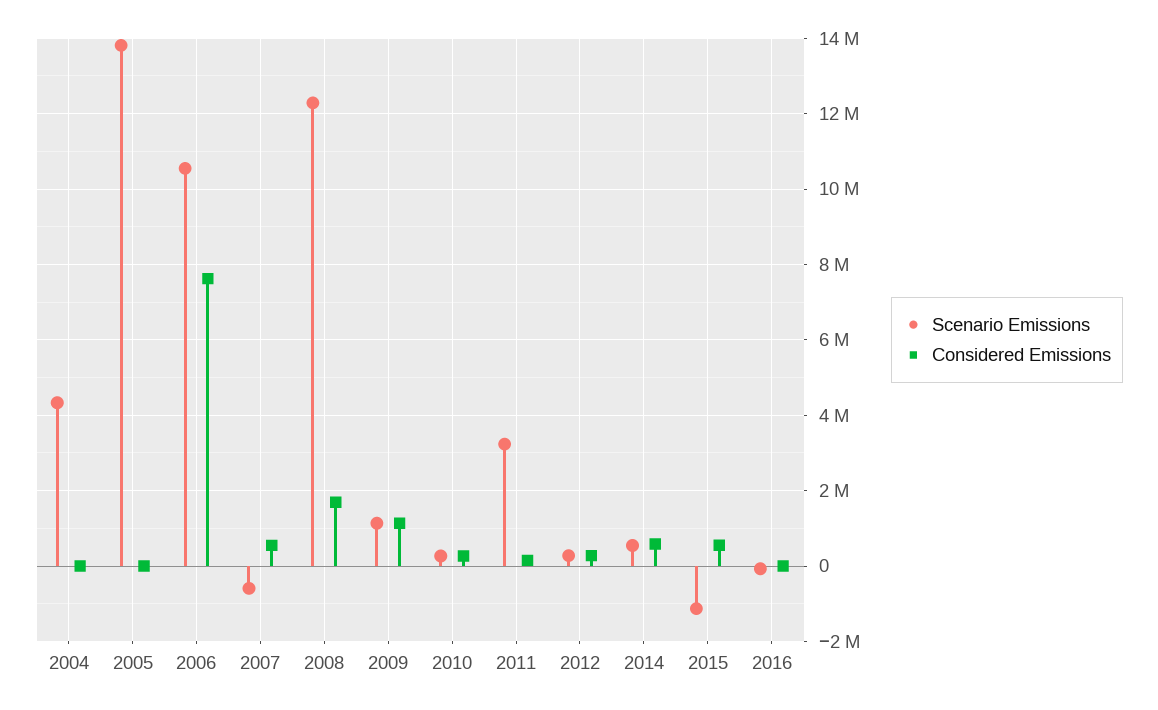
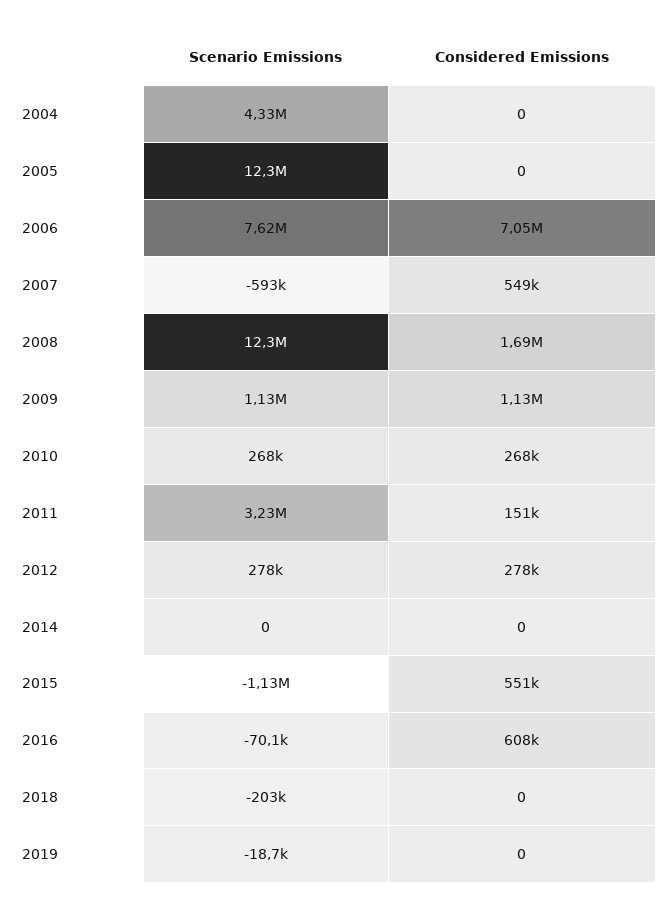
Scenario Emissions, 2005: 13800000 -> 12300000
Scenario Emissions, 2006: 10600000 -> 7620000
Considered Emissions, 2006: 7600000 -> 7050000
Scenario Emissions, 2014: 600000 -> 0
Considered Emissions, 2014: 600000 -> 0
Considered Emissions, 2016: 0 -> 608000
Scenario Emissions, 2018: none -> -203000
Considered Emissions, 2018: none -> 0
Scenario Emissions, 2019: none -> -18700
Considered Emissions, 2019: none -> 0

